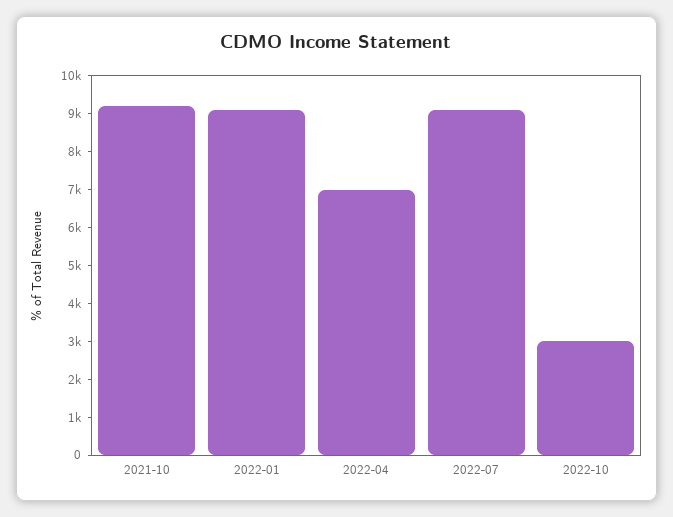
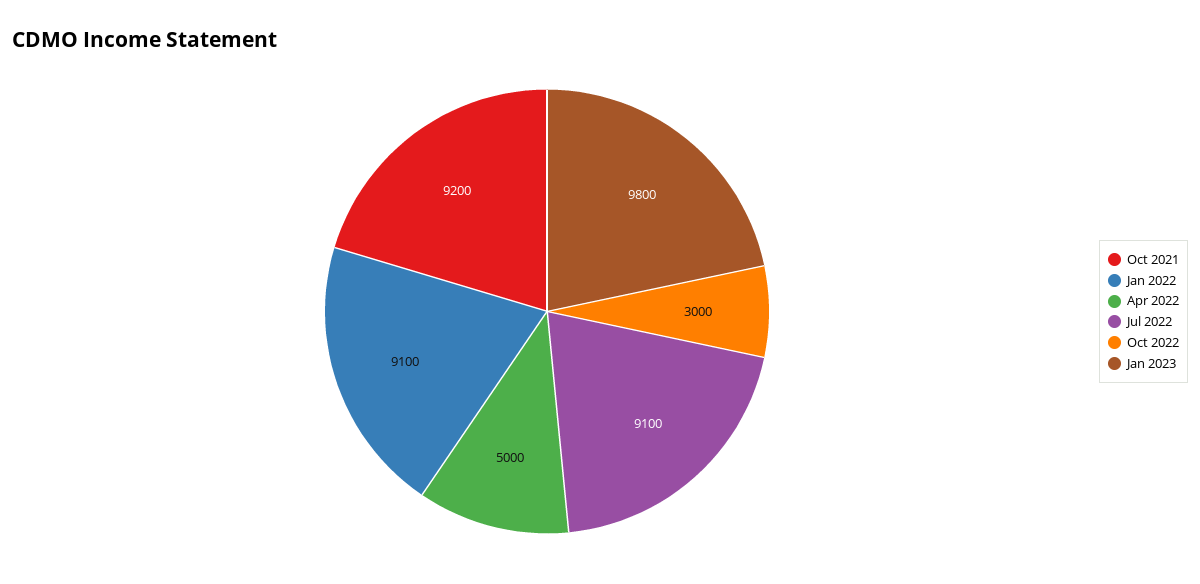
2022-04: 7000 -> 5000
Jan 2023: none -> 9800

